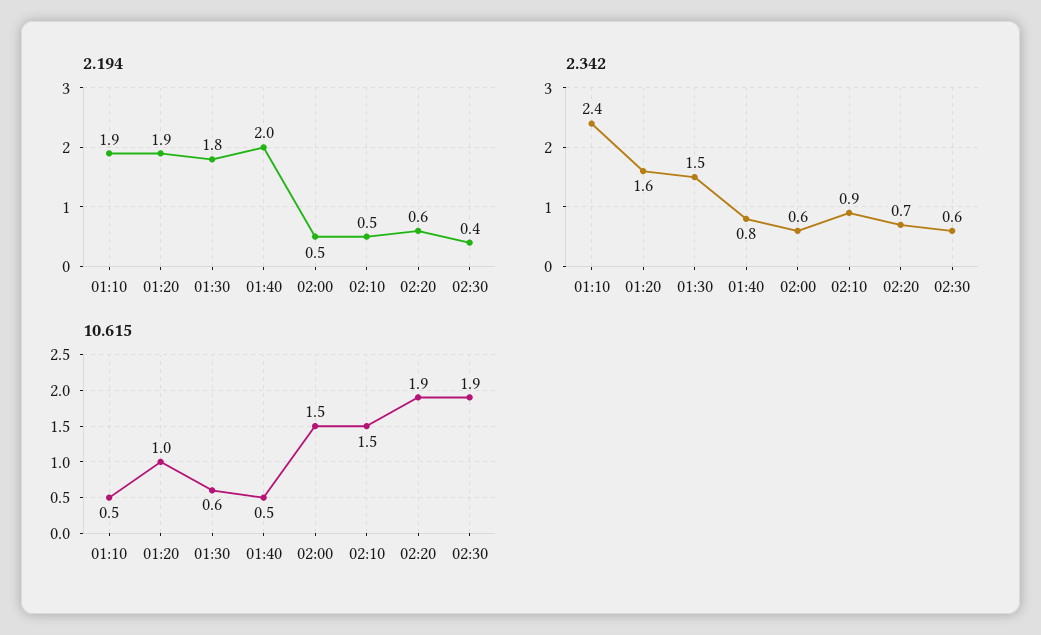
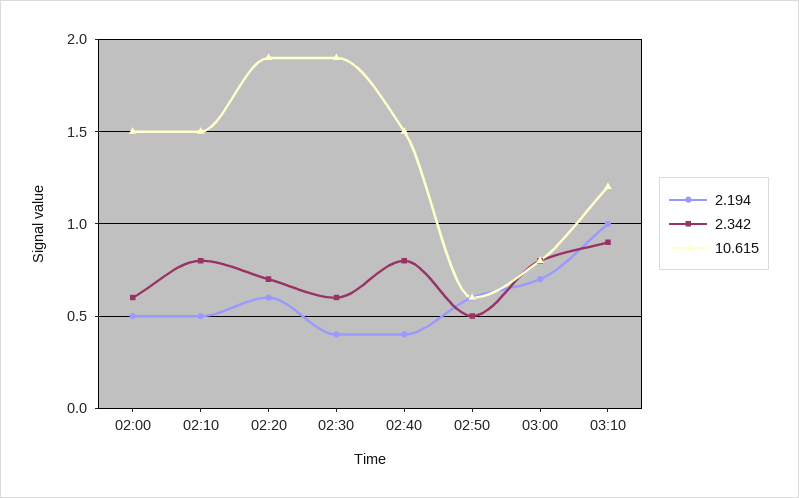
2.194, 01:10: 1.9 -> none
2.194, 01:20: 1.9 -> none
2.194, 01:30: 1.8 -> none
2.194, 01:40: 2 -> none
2.342, 01:10: 2.4 -> none
2.342, 01:20: 1.6 -> none
2.342, 01:30: 1.5 -> none
2.342, 01:40: 0.8 -> none
2.342, 02:10: 0.9 -> 0.8
10.615, 01:10: 0.5 -> none
10.615, 01:20: 1 -> none
10.615, 01:30: 0.6 -> none
10.615, 01:40: 0.5 -> none
2.194, 02:40: none -> 0.4
2.342, 02:40: none -> 0.8
10.615, 02:40: none -> 1.5
2.194, 02:50: none -> 0.6
2.342, 02:50: none -> 0.5
10.615, 02:50: none -> 0.6
2.194, 03:00: none -> 0.7
2.342, 03:00: none -> 0.8
10.615, 03:00: none -> 0.8
2.194, 03:10: none -> 1
2.342, 03:10: none -> 0.9
10.615, 03:10: none -> 1.2

